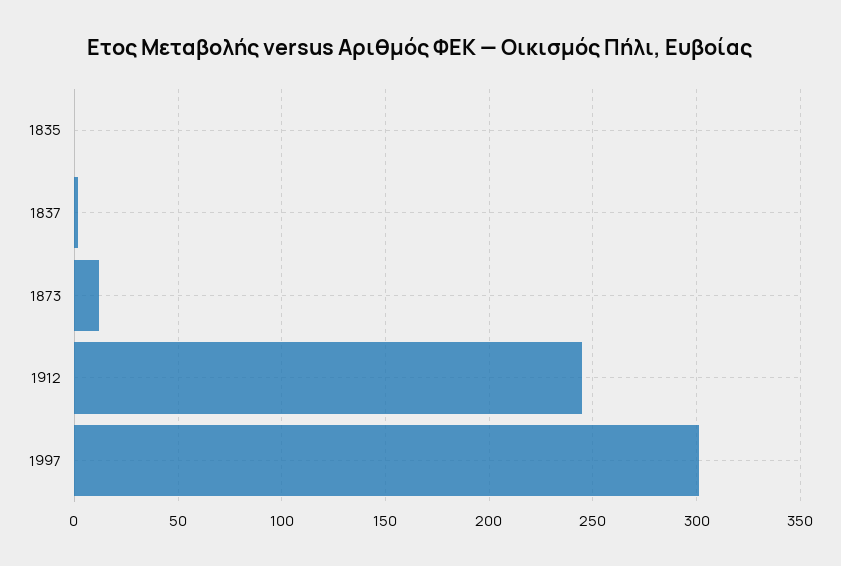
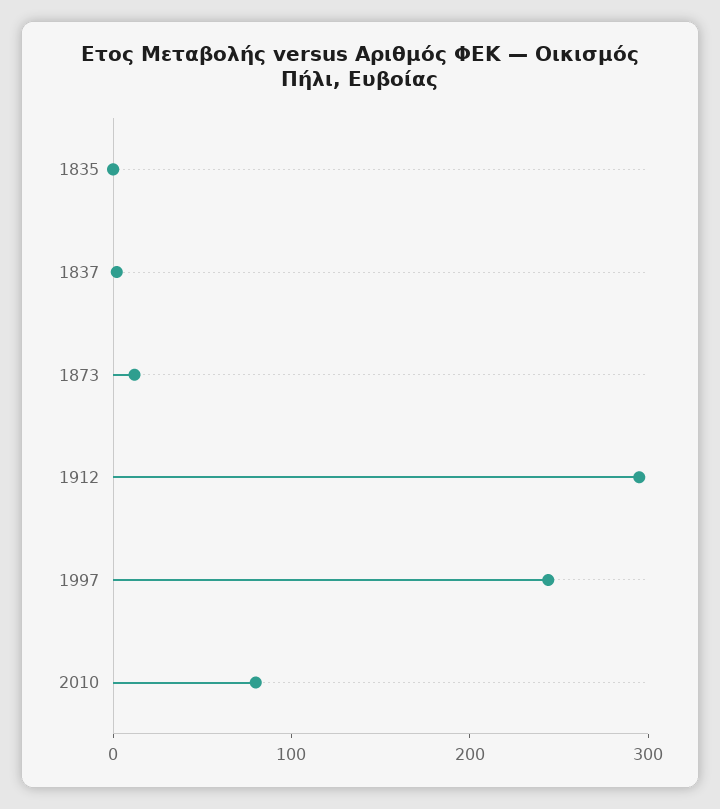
1912: 245 -> 300
1997: 300 -> 240
2010: none -> 80

